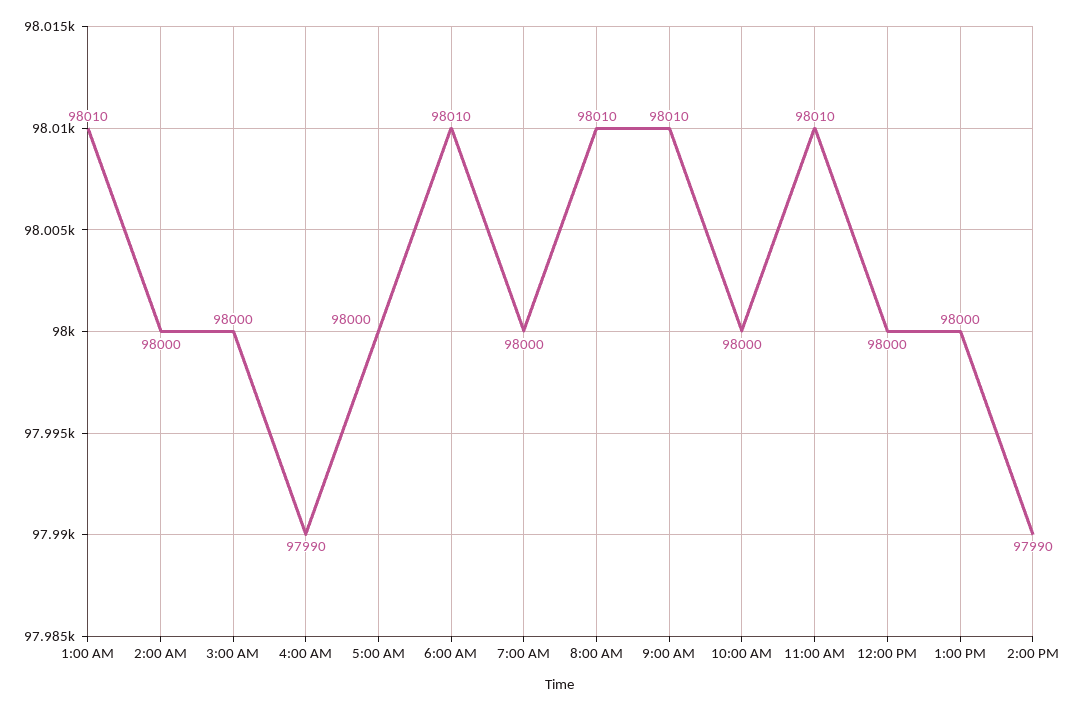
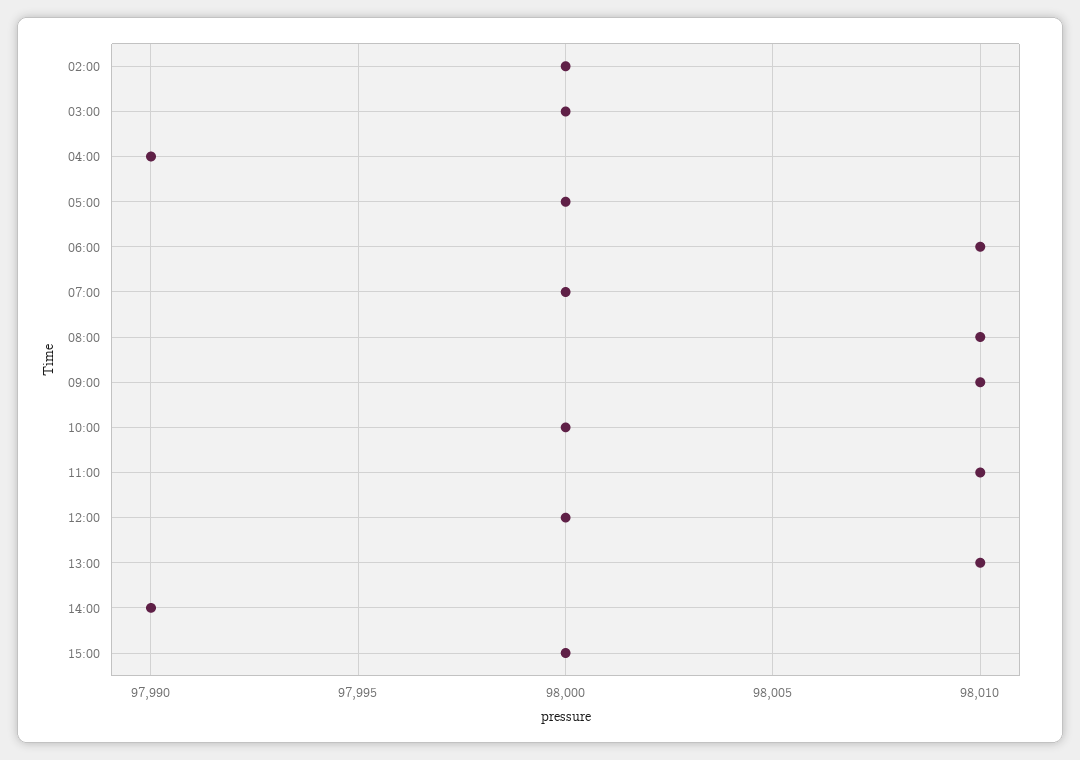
1:00 AM: 98010 -> none
1:00 PM: 98000 -> 98010
15:00: none -> 98000

